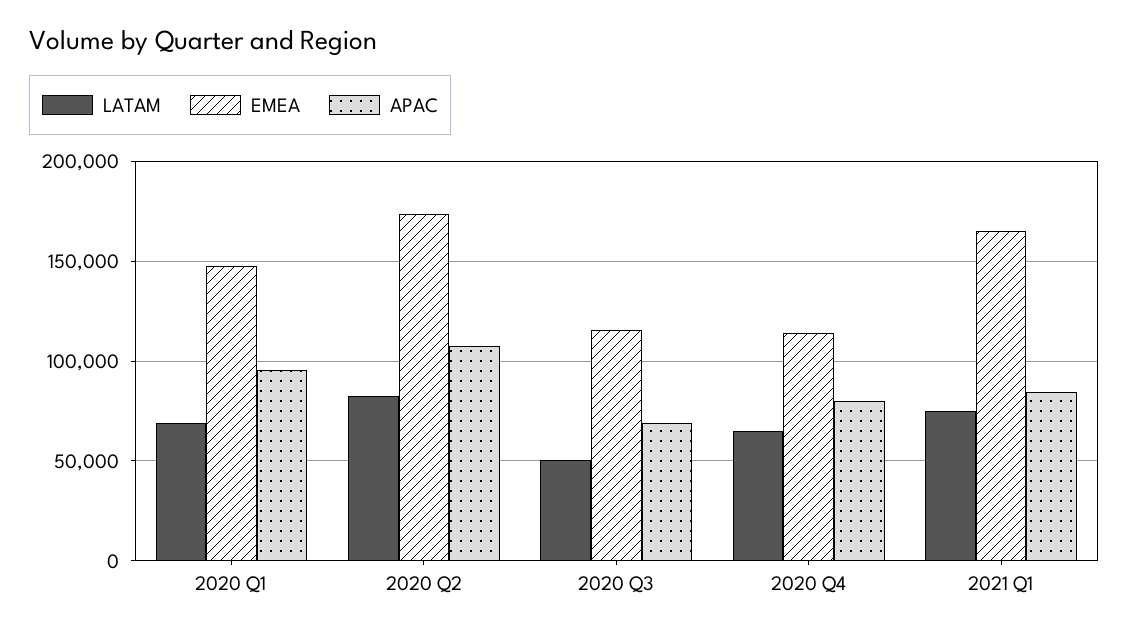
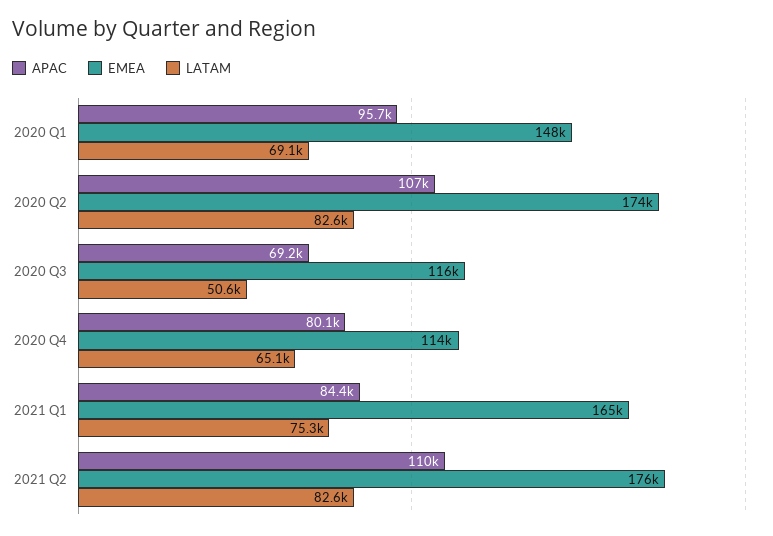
APAC, 2021 Q2: none -> 110000
EMEA, 2021 Q2: none -> 176000
LATAM, 2021 Q2: none -> 82600

